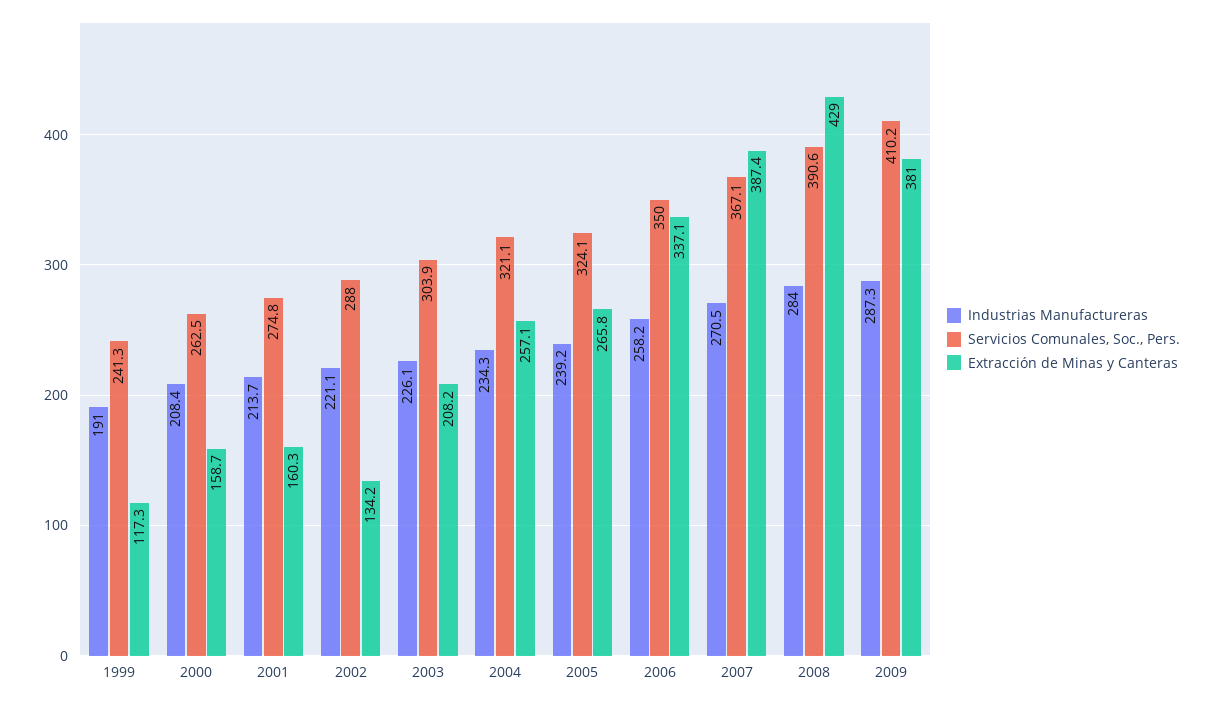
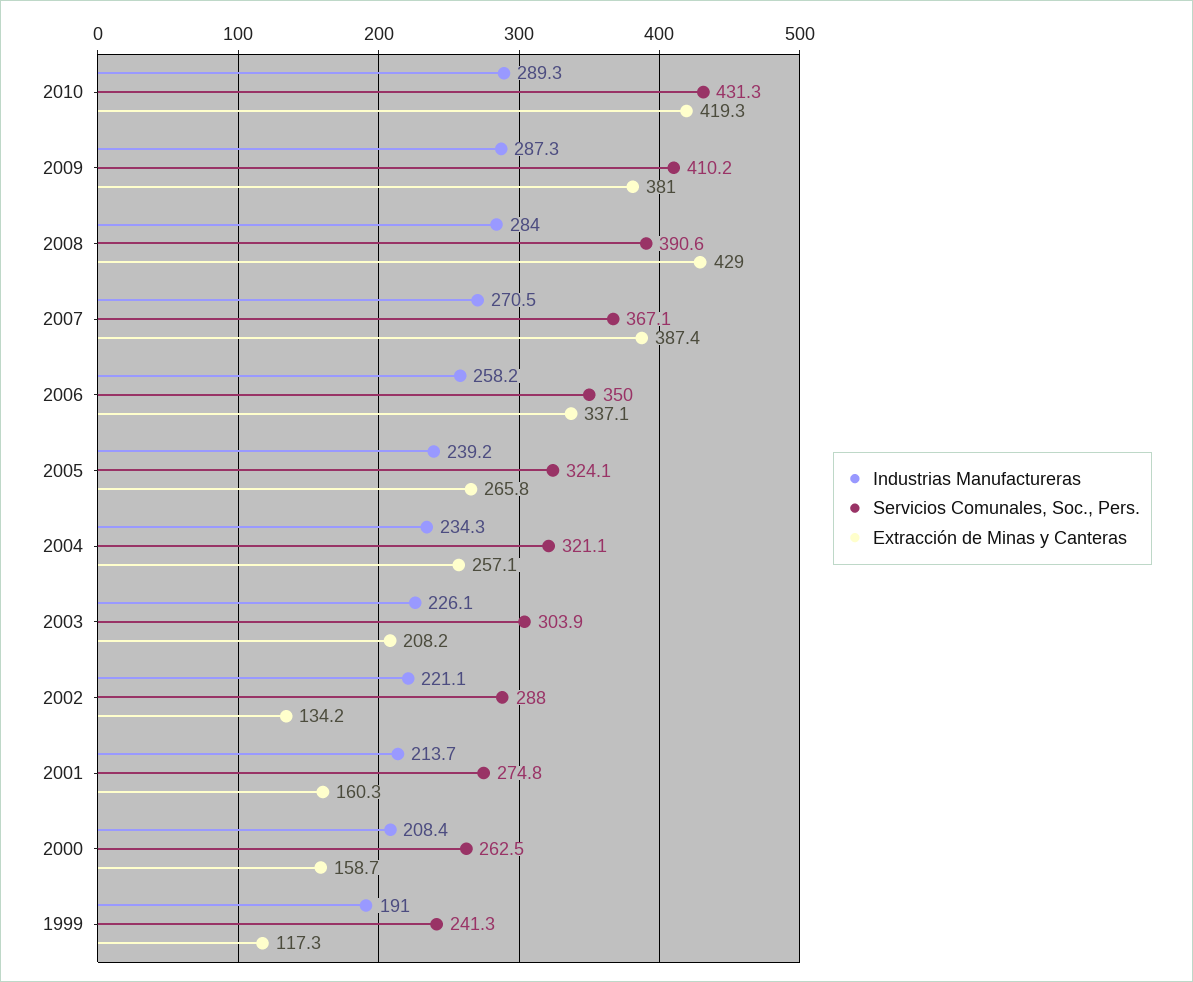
Industrias Manufactureras, 2010: none -> 289.3
Servicios Comunales, Soc., Pers., 2010: none -> 431.3
Extracción de Minas y Canteras, 2010: none -> 419.3

